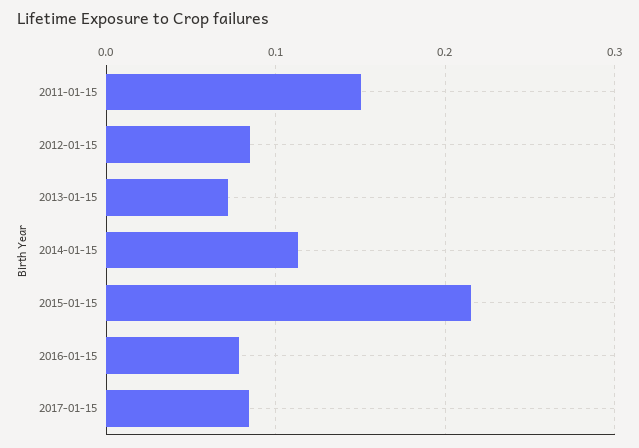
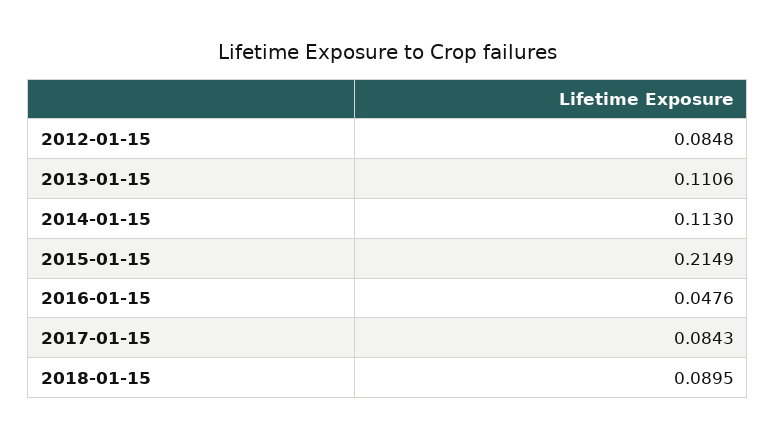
2011-01-15: 0.15 -> none
2013-01-15: 0.07 -> 0.1106
2016-01-15: 0.08 -> 0.0476
2018-01-15: none -> 0.0895

